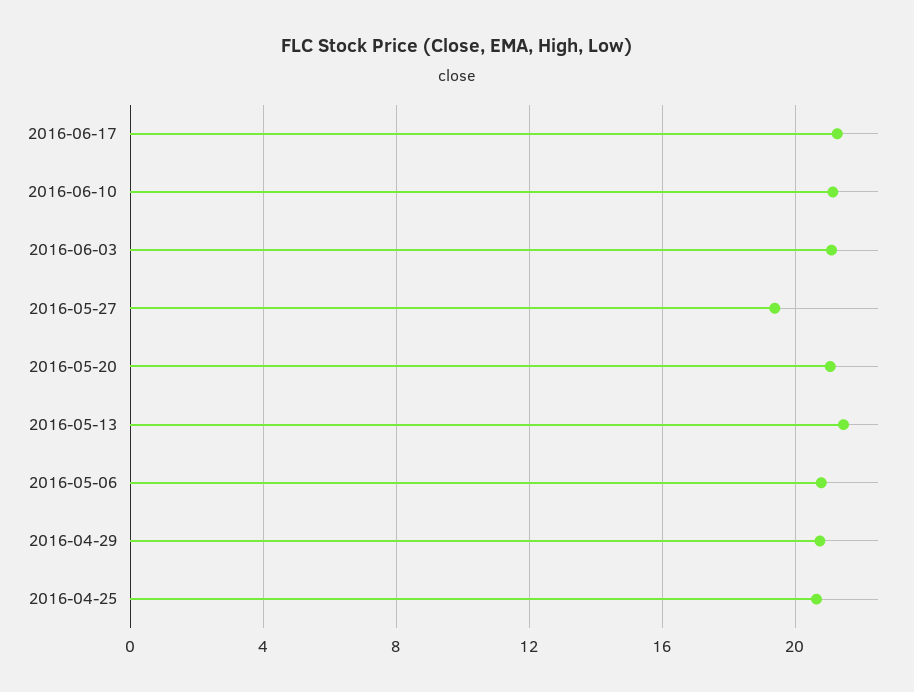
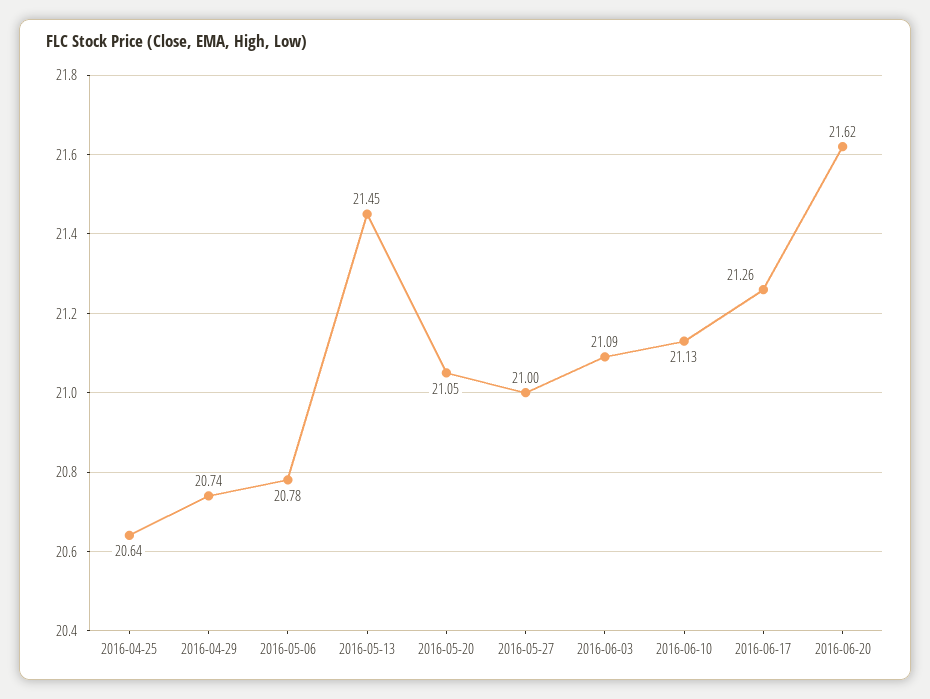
2016-05-27: 19.5 -> 21
2016-06-20: none -> 21.62

